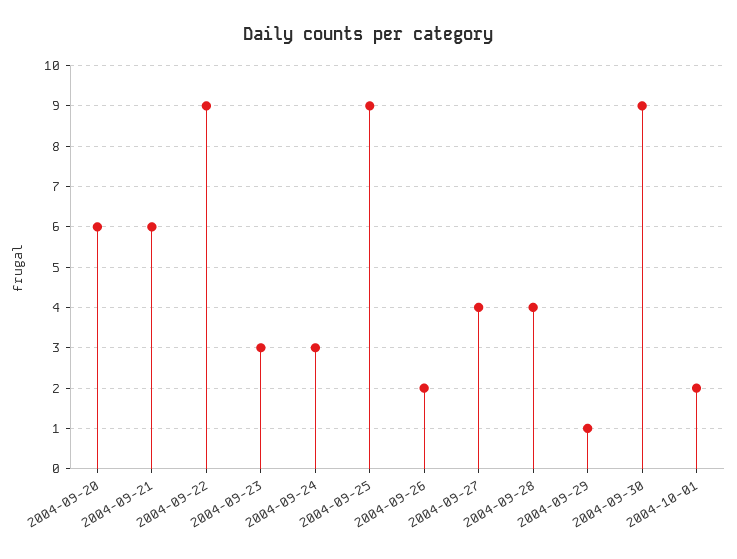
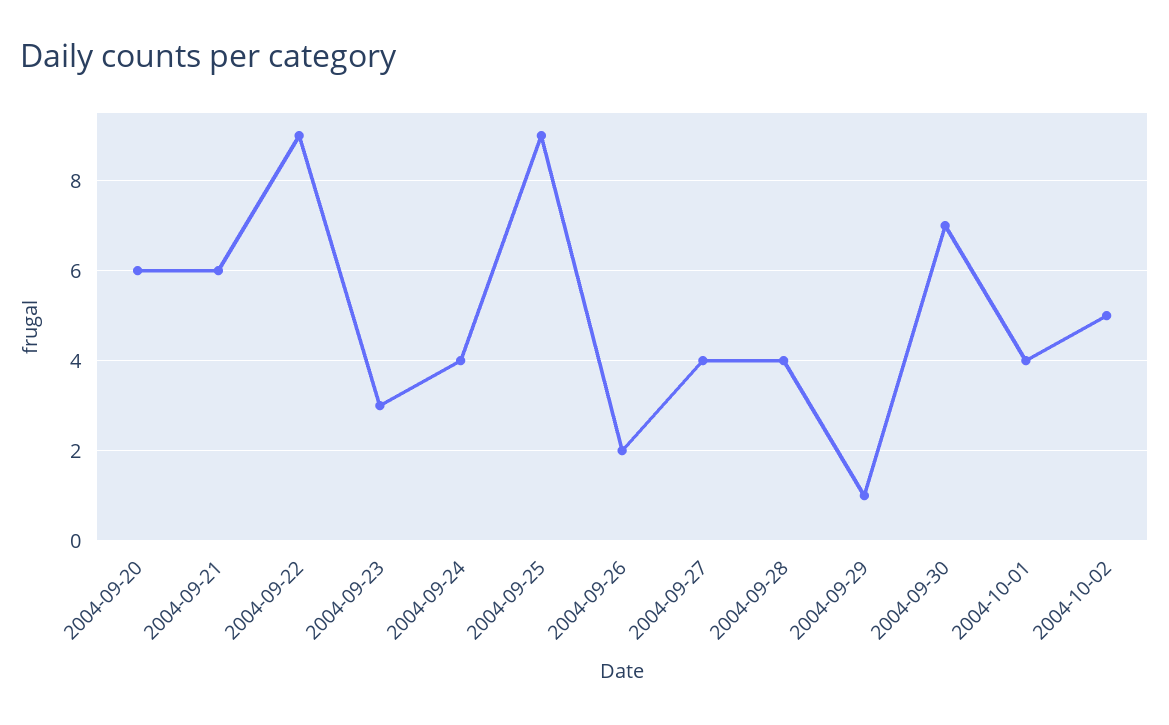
2004-09-24: 3 -> 4
2004-09-30: 9 -> 7
2004-10-01: 2 -> 4
2004-10-02: none -> 5

